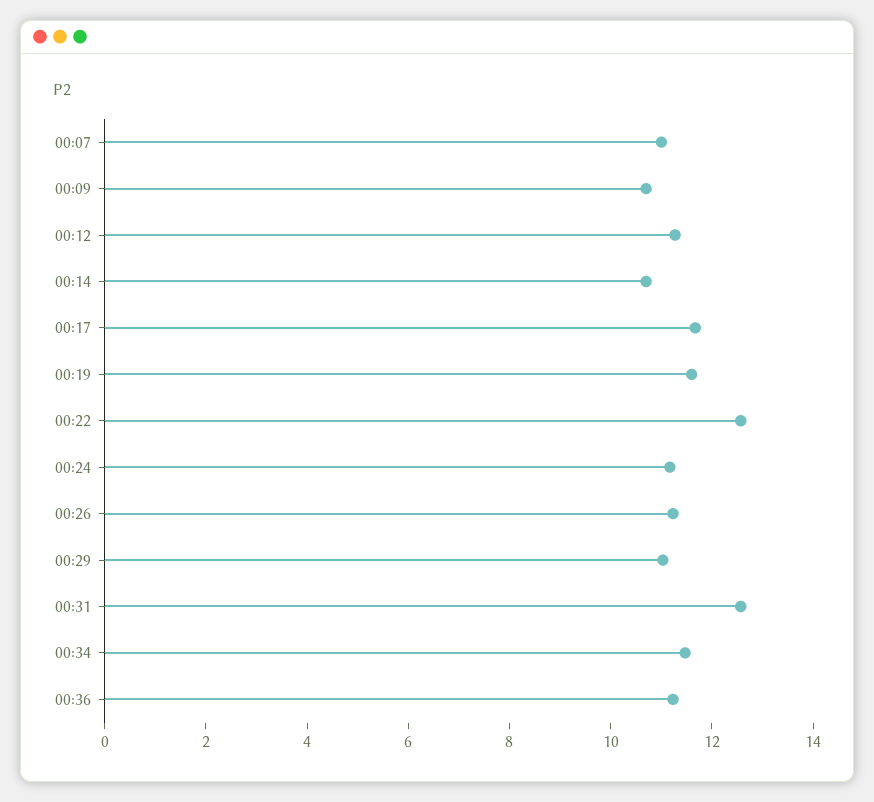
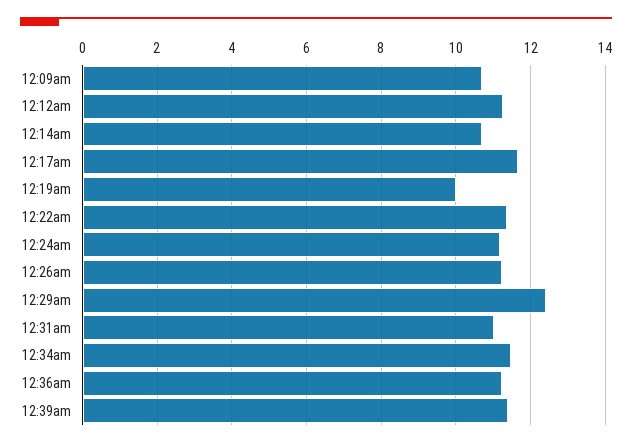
00:07: 11 -> none
00:19: 11.5 -> 10
00:22: 12.5 -> 11.4
00:29: 11 -> 12.4
00:31: 12.5 -> 11
12:39am: none -> 11.4

